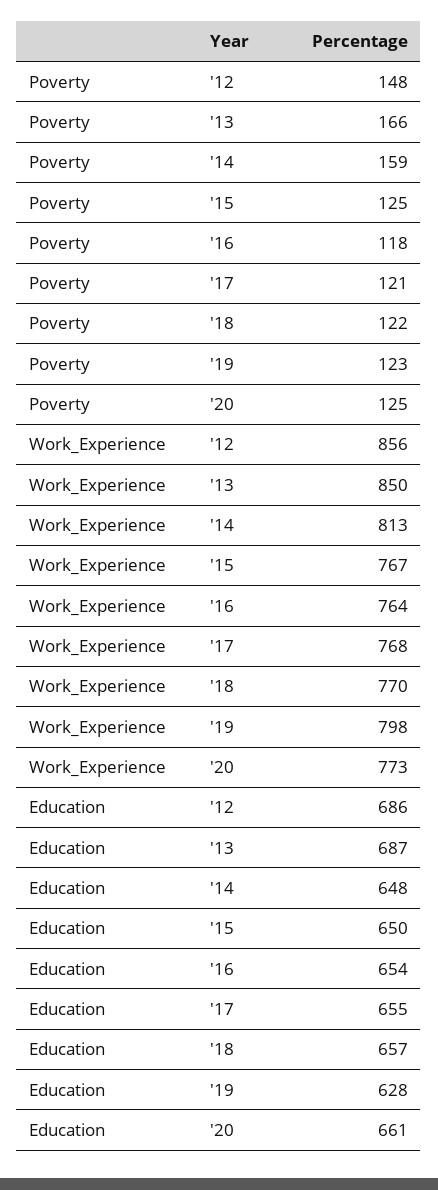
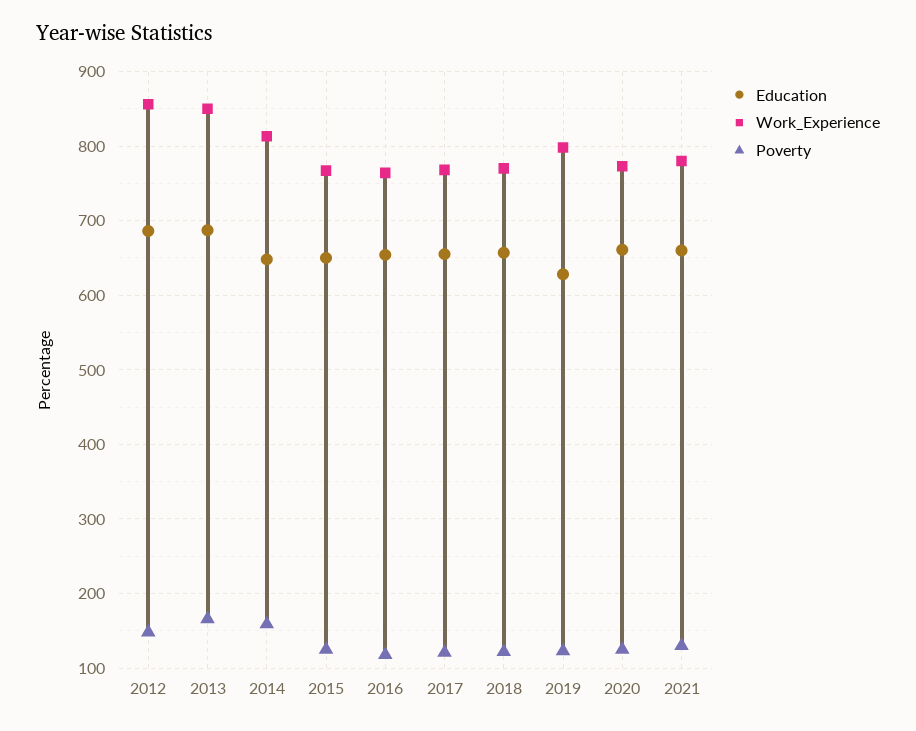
Education, 2021: none -> 660
Work_Experience, 2021: none -> 780
Poverty, 2021: none -> 130

